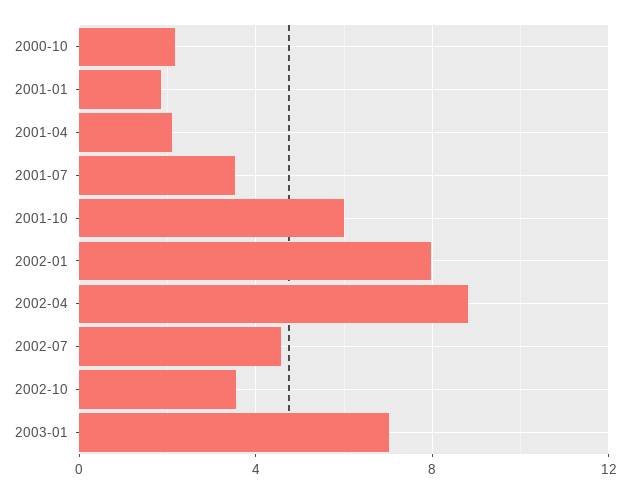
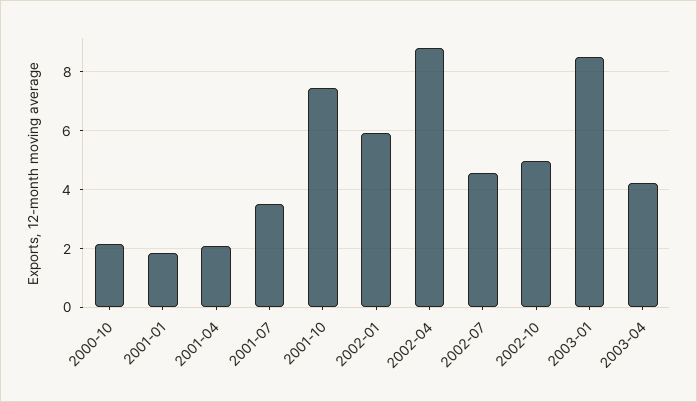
2001-10: 6 -> 7.5
2002-01: 8 -> 6
2002-10: 3.5 -> 5
2003-01: 7 -> 8.5
2003-04: none -> 4.25

